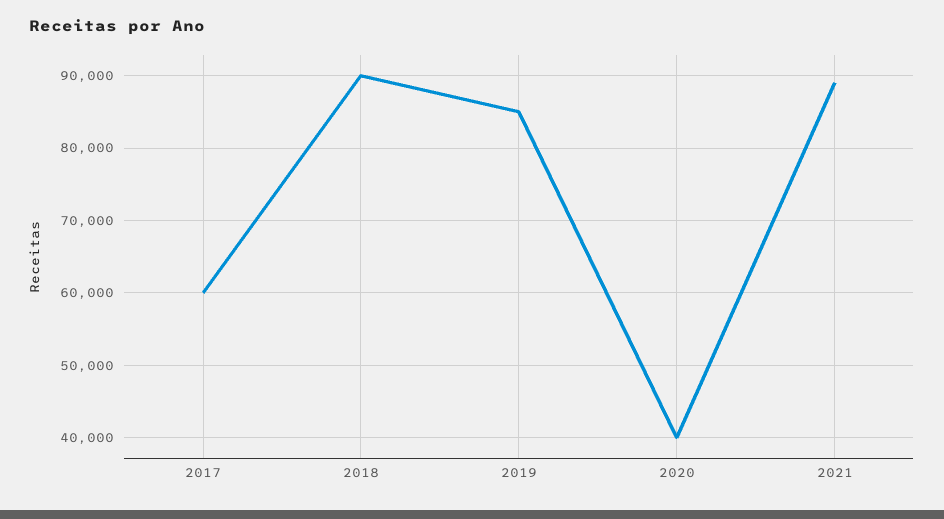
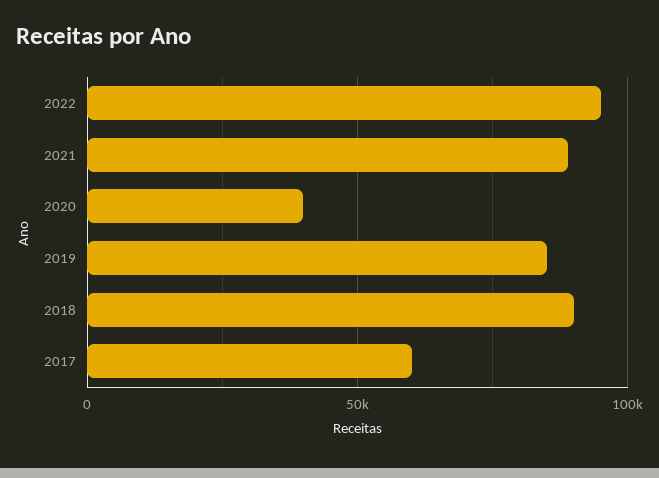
2022: none -> 95000

